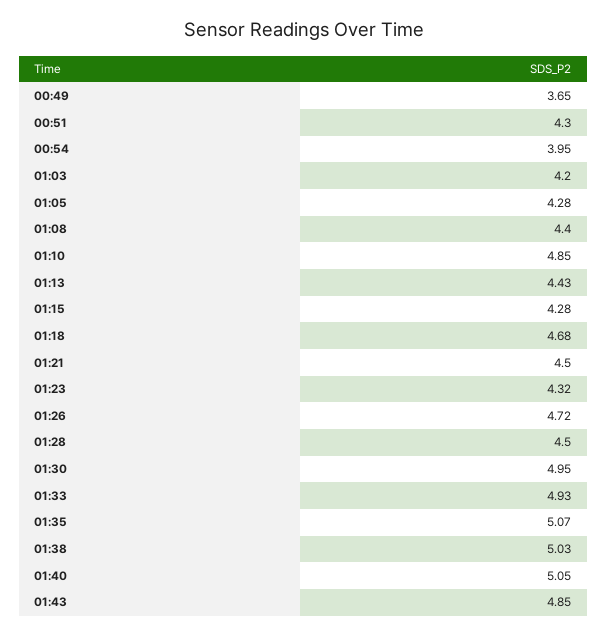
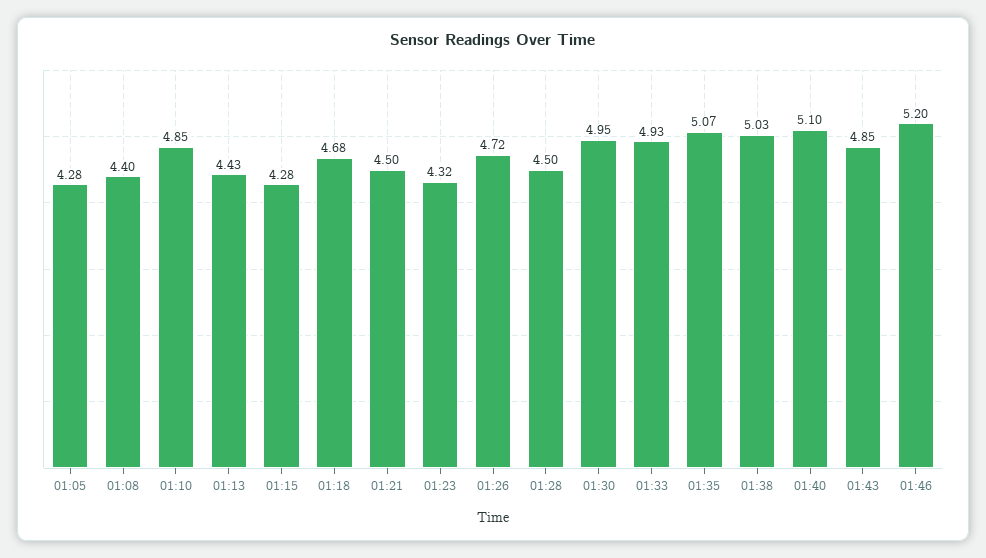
00:49: 3.65 -> none
00:51: 4.3 -> none
00:54: 3.95 -> none
01:03: 4.2 -> none
01:40: 5.05 -> 5.1
01:46: none -> 5.2

